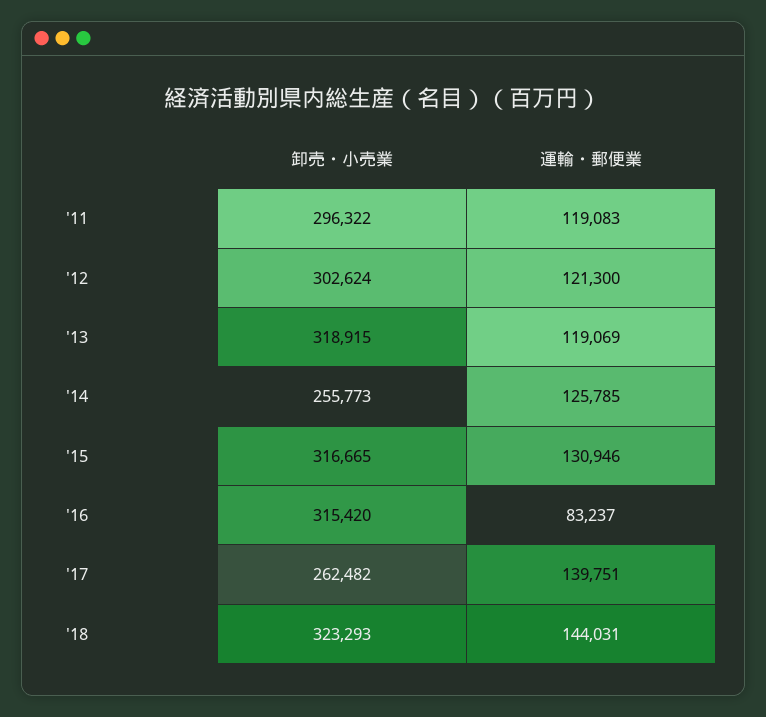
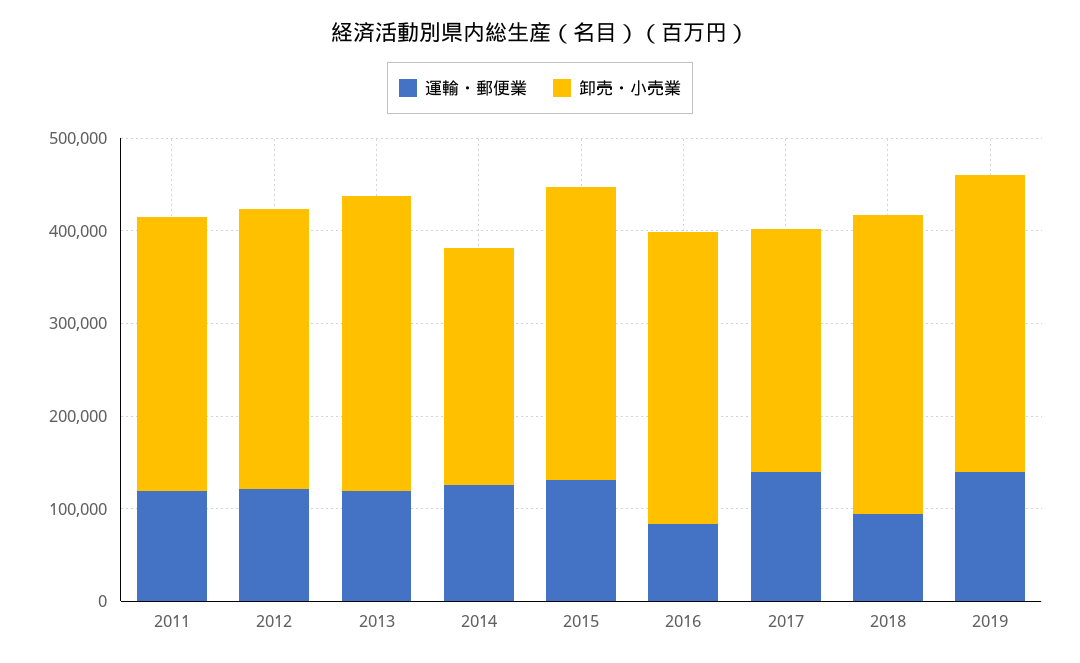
運輸・郵便業, '18: 144031 -> 100000
運輸・郵便業, 2019: none -> 140000
卸売・小売業, 2019: none -> 320000

